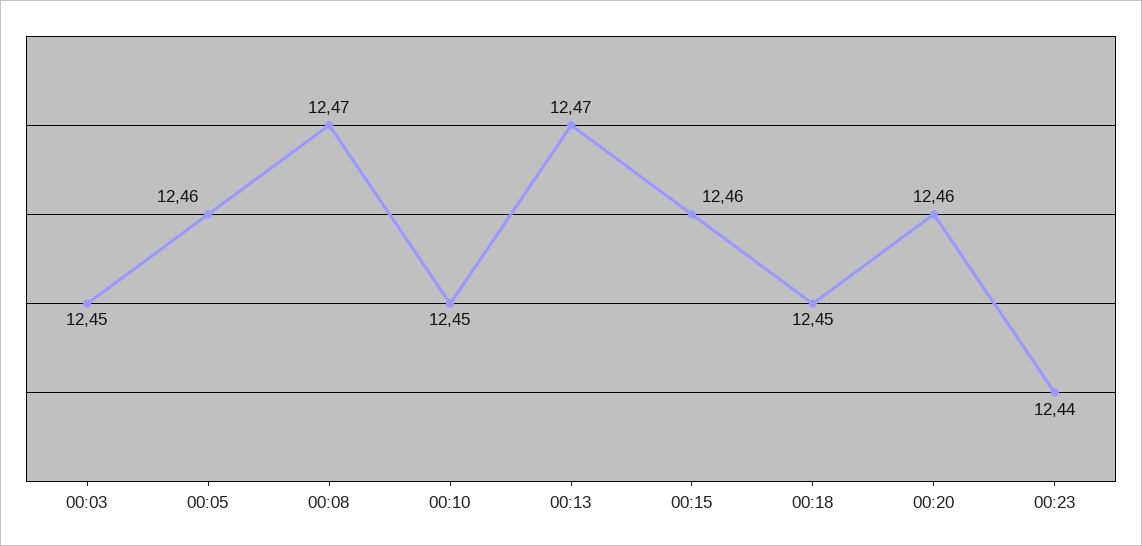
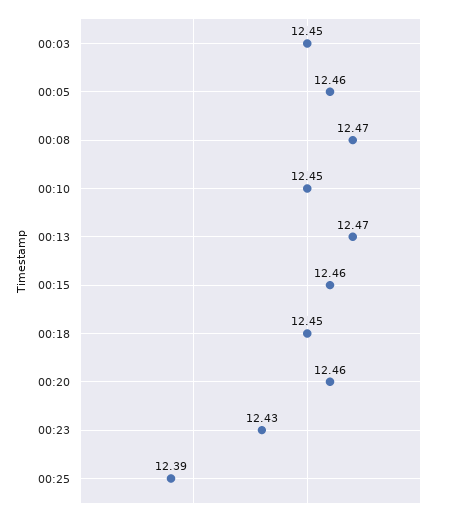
00:23: 12.44 -> 12.43
00:25: none -> 12.39

